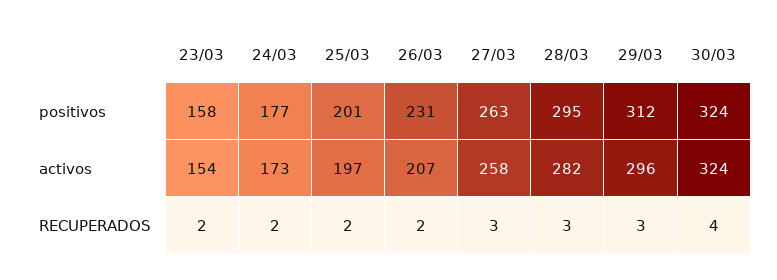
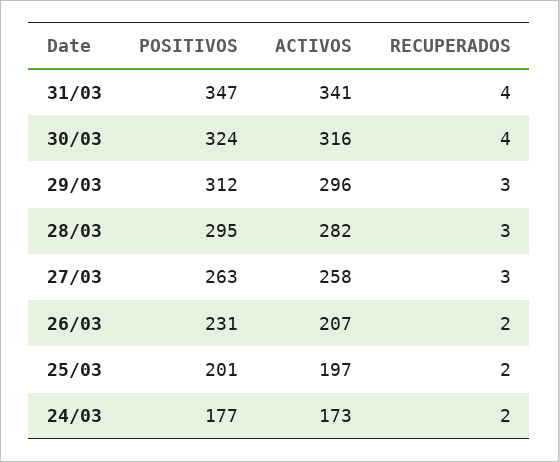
23/03, positivos: 158 -> none
23/03, activos: 154 -> none
30/03, activos: 324 -> 316
23/03, RECUPERADOS: 2 -> none
31/03, positivos: none -> 347
31/03, activos: none -> 341
31/03, RECUPERADOS: none -> 4

